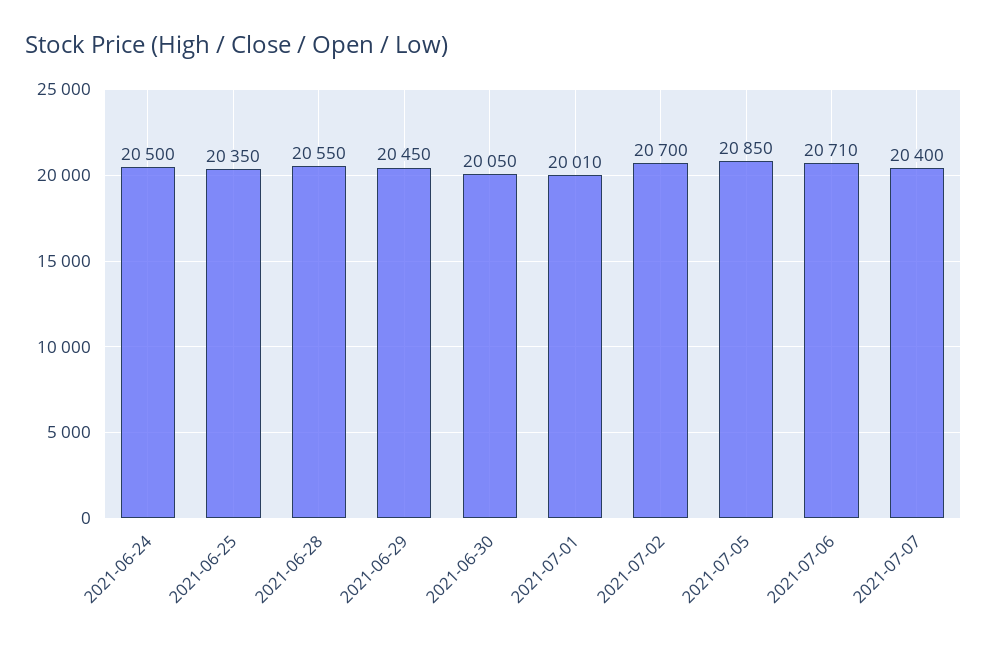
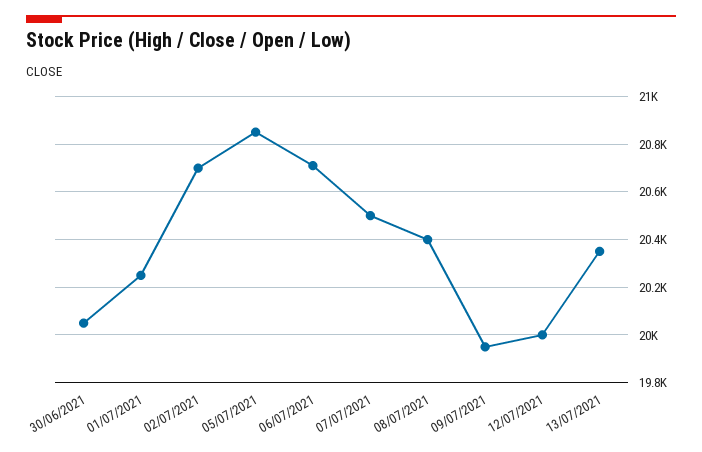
2021-06-24: 20500 -> none
2021-06-25: 20350 -> none
2021-06-28: 20550 -> none
2021-06-29: 20450 -> none
2021-07-01: 20010 -> 20250
2021-07-07: 20400 -> 20500
08/07/2021: none -> 20400
09/07/2021: none -> 19950
12/07/2021: none -> 20000
13/07/2021: none -> 20350

